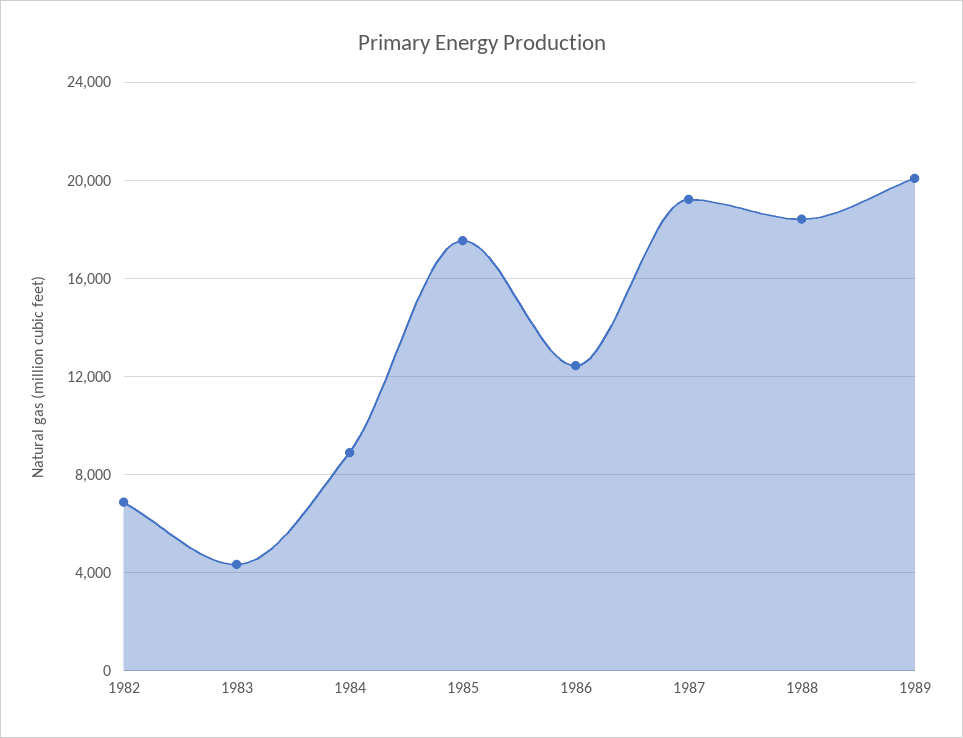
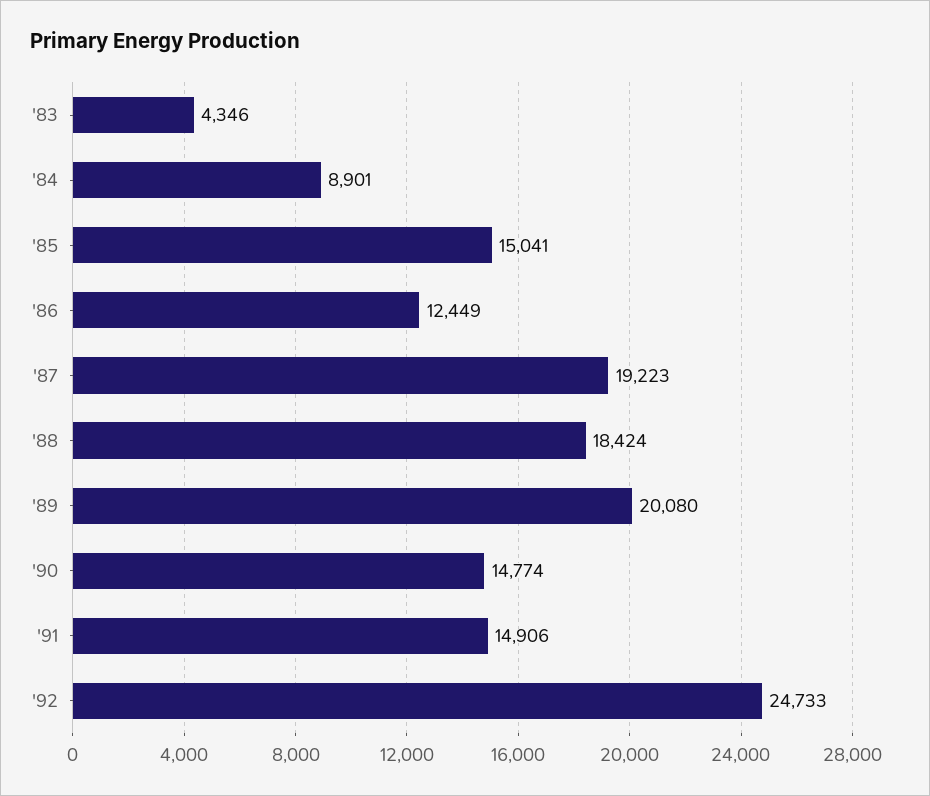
1982: 7000 -> none
1985: 17500 -> 15041
'90: none -> 14774
'91: none -> 14906
'92: none -> 24733

